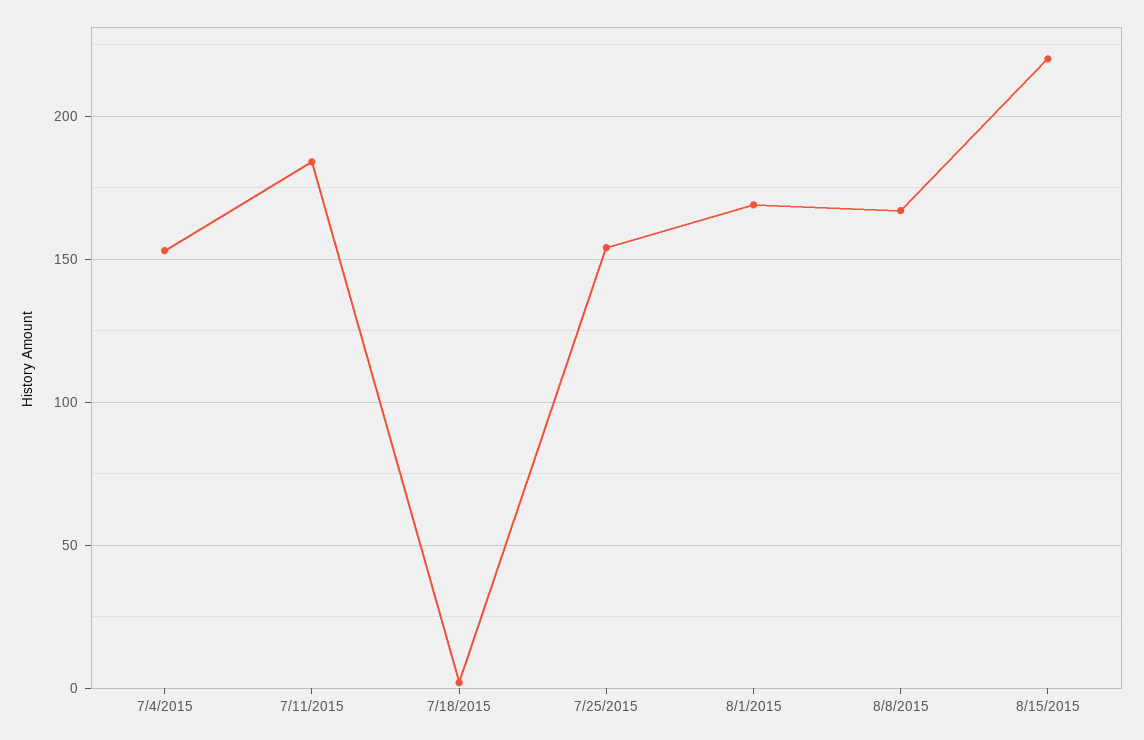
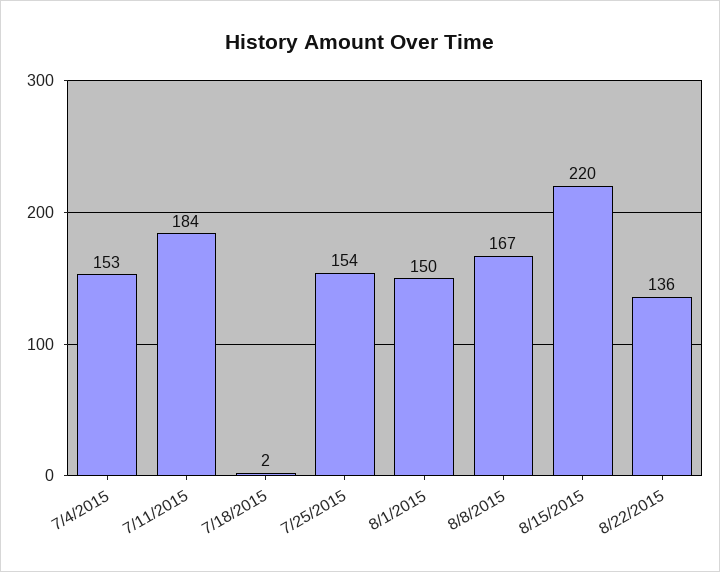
8/1/2015: 170 -> 150
8/22/2015: none -> 136

